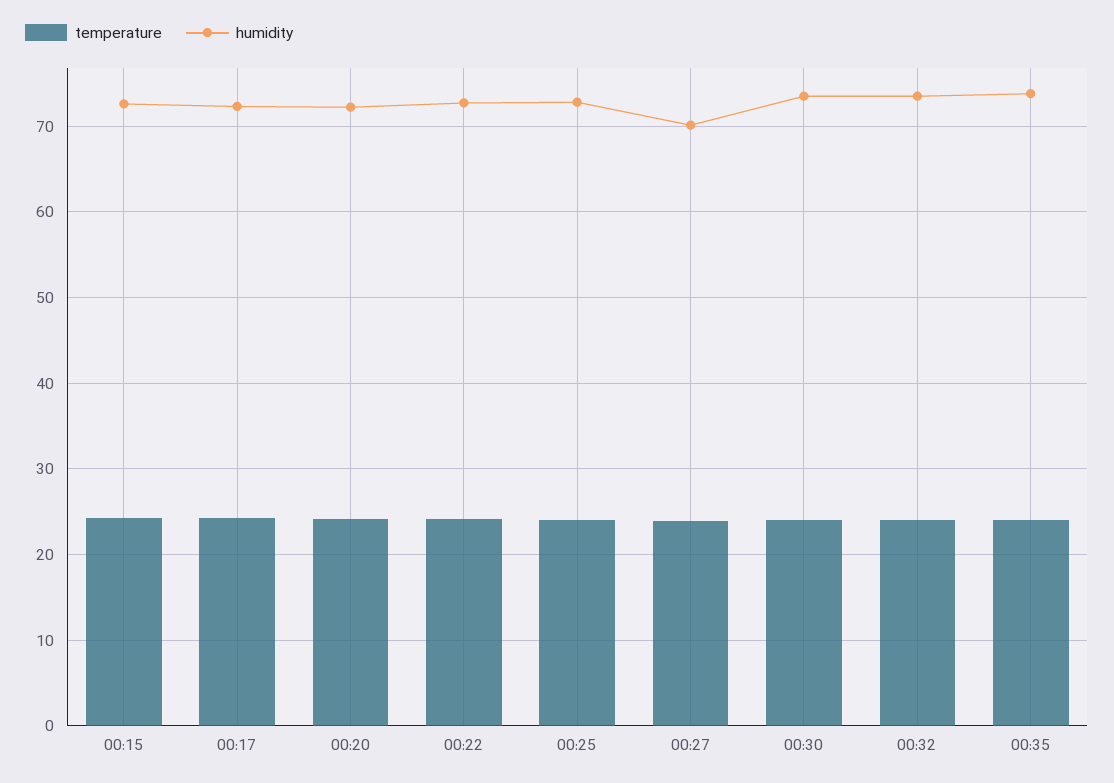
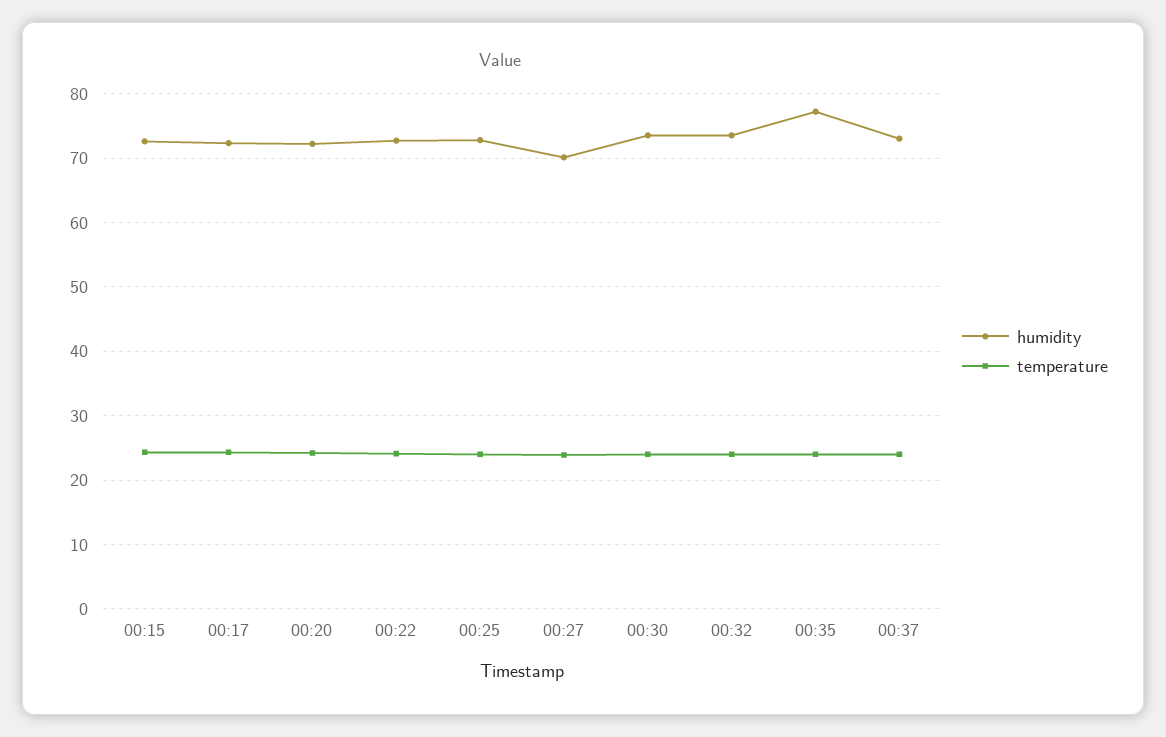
humidity, 00:35: 74 -> 77
humidity, 00:37: none -> 73
temperature, 00:37: none -> 24

